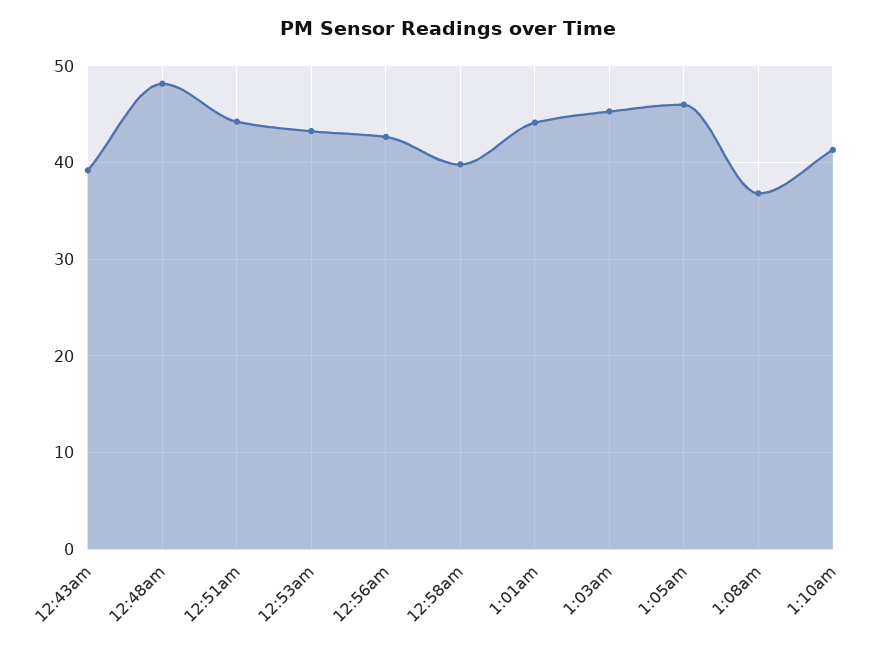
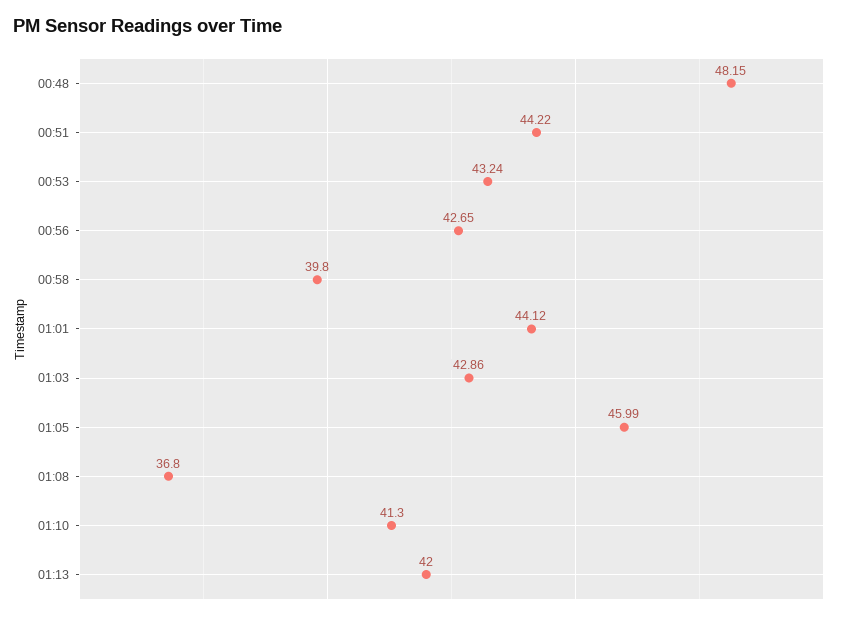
12:43am: 39 -> none
1:03am: 45 -> 42.86
01:13: none -> 42

